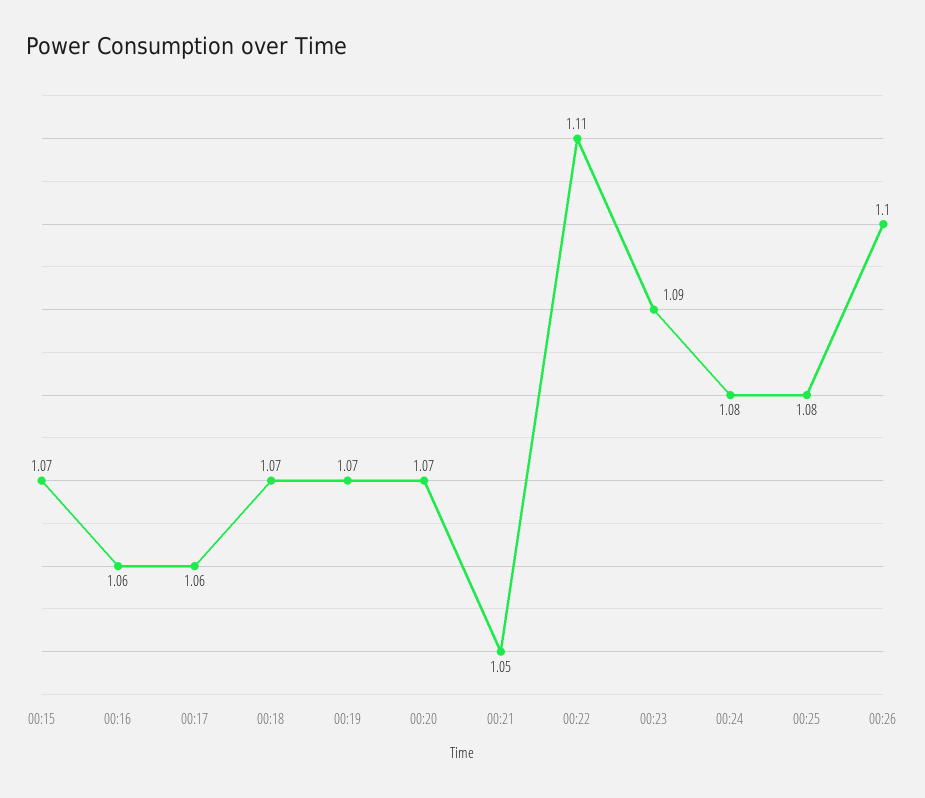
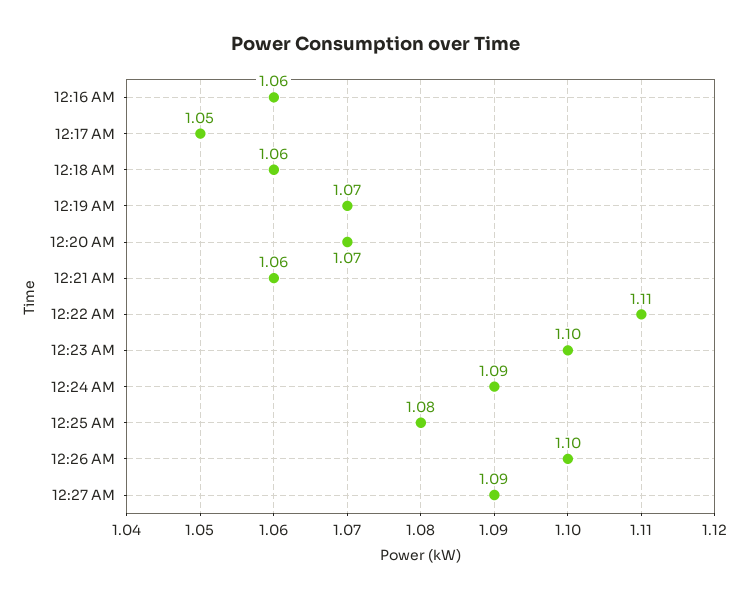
00:15: 1.07 -> none
00:17: 1.06 -> 1.05
00:18: 1.07 -> 1.06
00:21: 1.05 -> 1.06
00:23: 1.09 -> 1.1
00:24: 1.08 -> 1.09
12:27 AM: none -> 1.09

